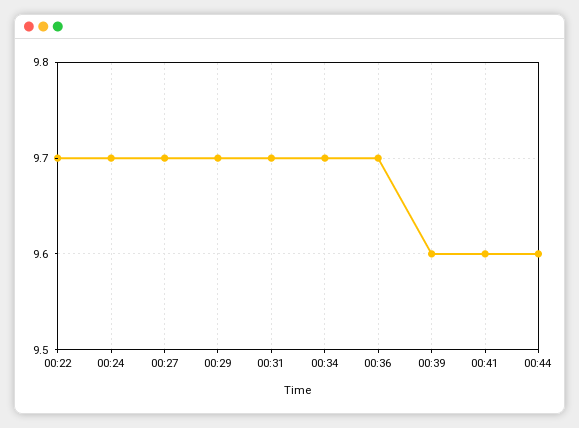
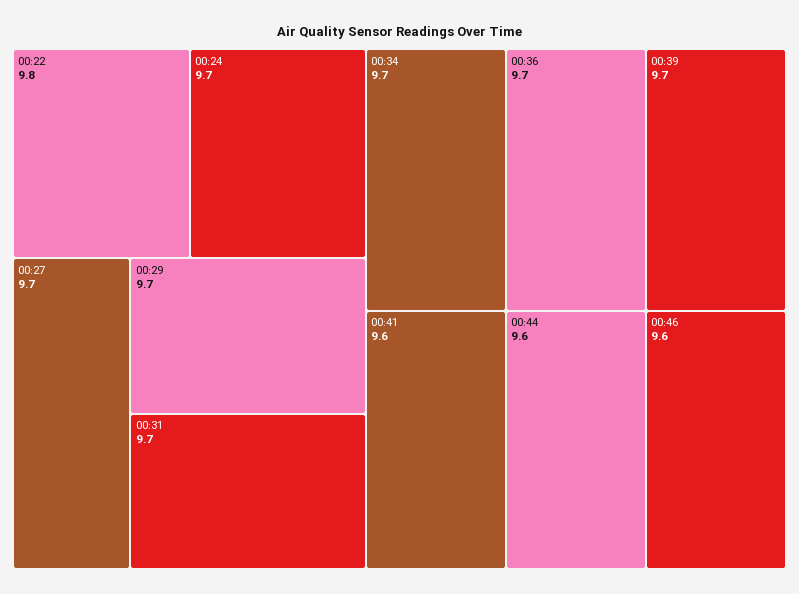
00:22: 9.7 -> 9.8
00:39: 9.6 -> 9.7
00:46: none -> 9.6

